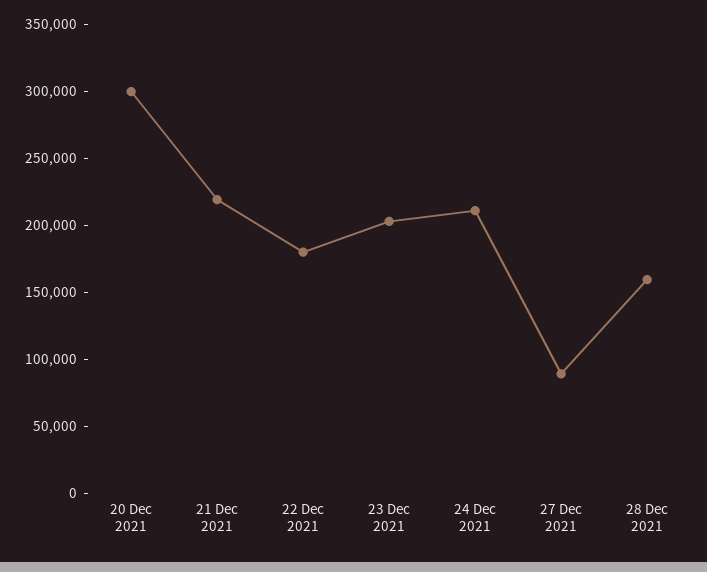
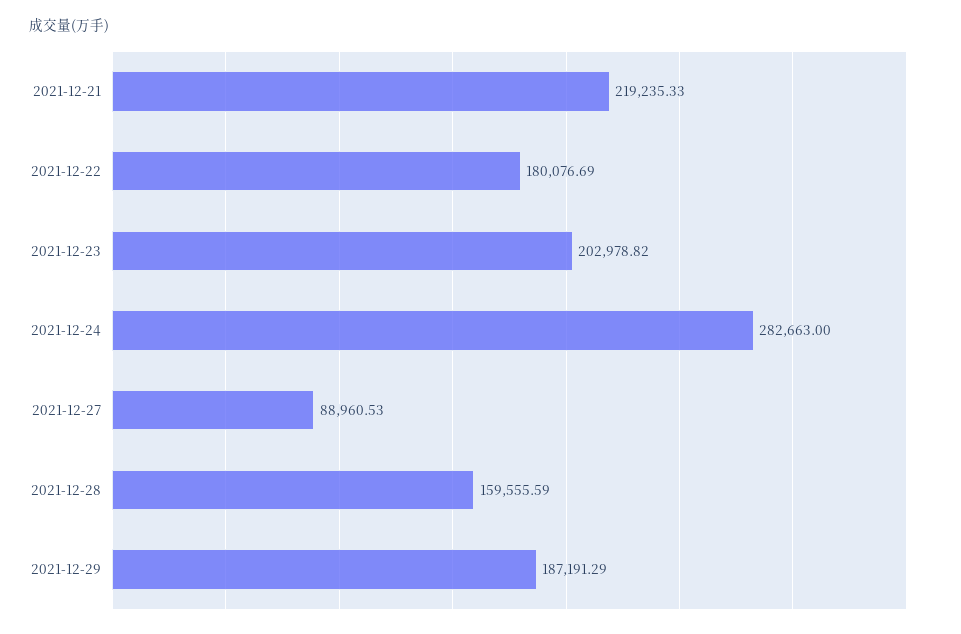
20 Dec 2021: 300000 -> none
24 Dec 2021: 210000 -> 282663
2021-12-29: none -> 187191.29

